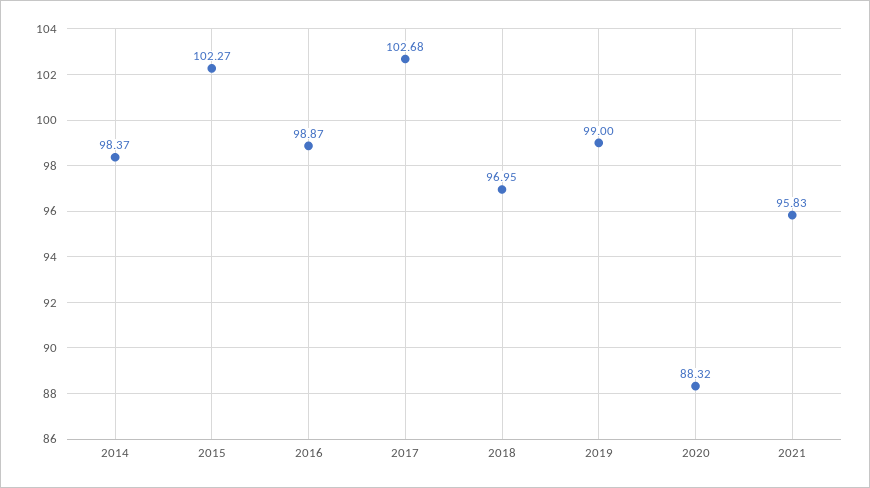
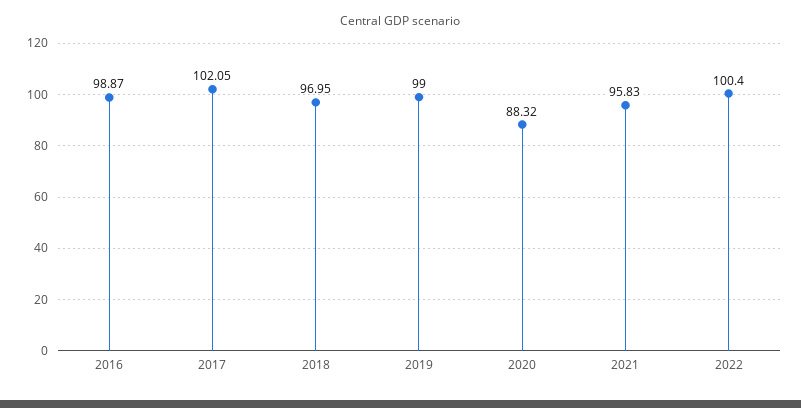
2014: 98.37 -> none
2015: 102.27 -> none
2017: 102.68 -> 102.05
2022: none -> 100.4

